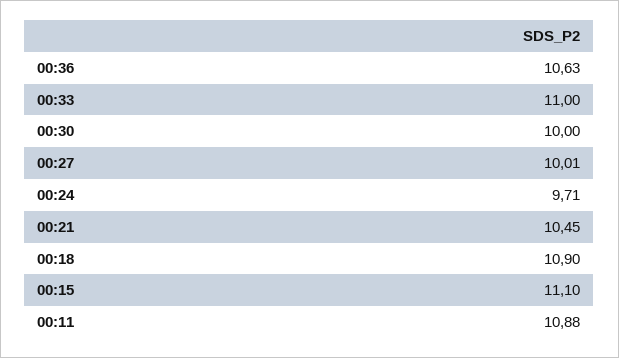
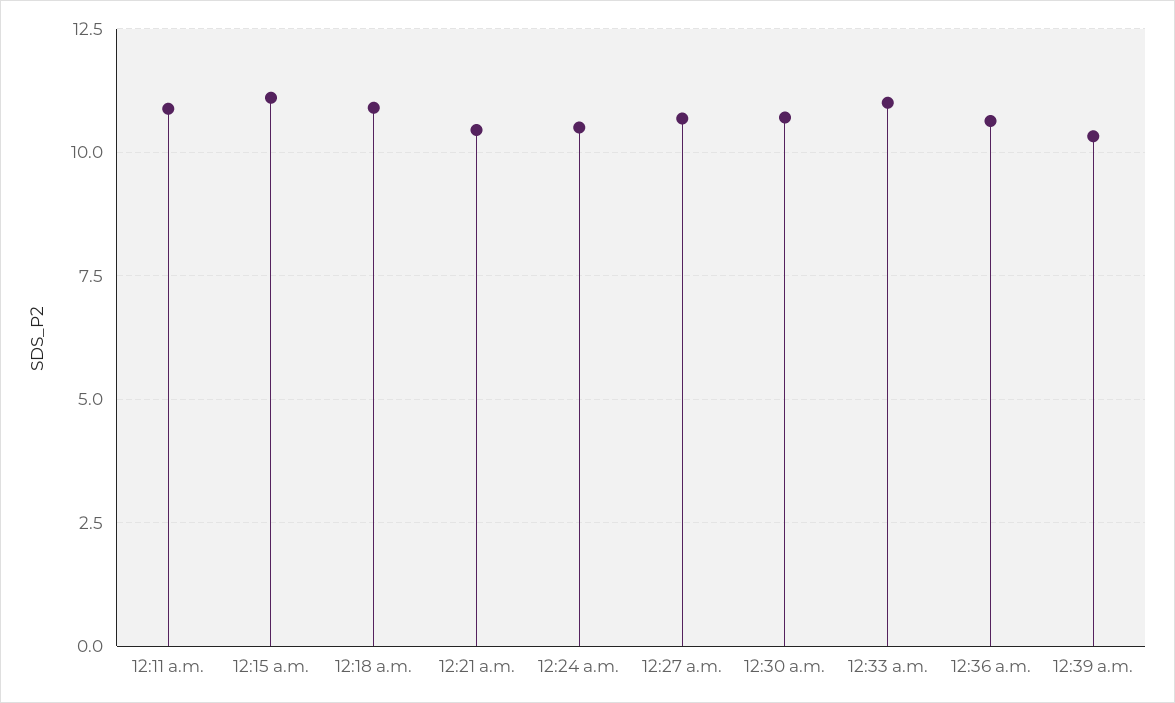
00:30: 10 -> 10.75
00:27: 10.01 -> 10.75
00:24: 9.71 -> 10.5
12:39 a.m.: none -> 10.25

